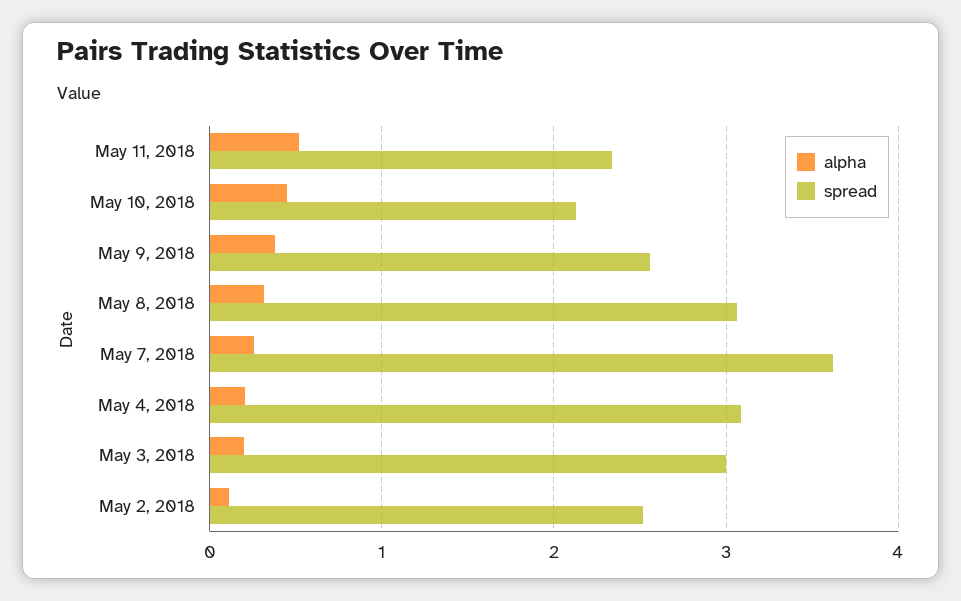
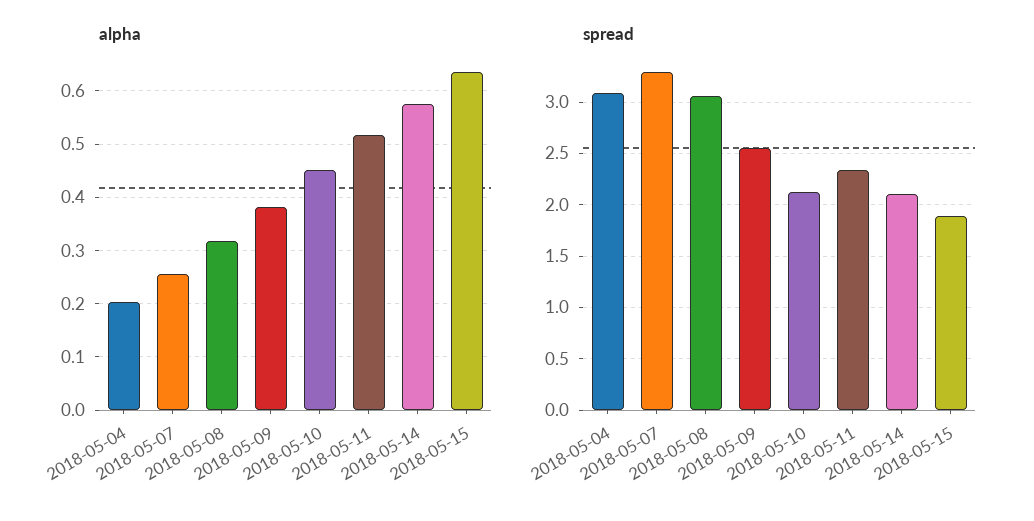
spread, May 7, 2018: 3.6 -> 3.3
alpha, May 3, 2018: 0.2 -> none
spread, May 3, 2018: 3 -> none
alpha, May 2, 2018: 0.1 -> none
spread, May 2, 2018: 2.5 -> none
alpha, 2018-05-14: none -> 0.58
alpha, 2018-05-15: none -> 0.64
spread, 2018-05-14: none -> 2.1
spread, 2018-05-15: none -> 1.9

